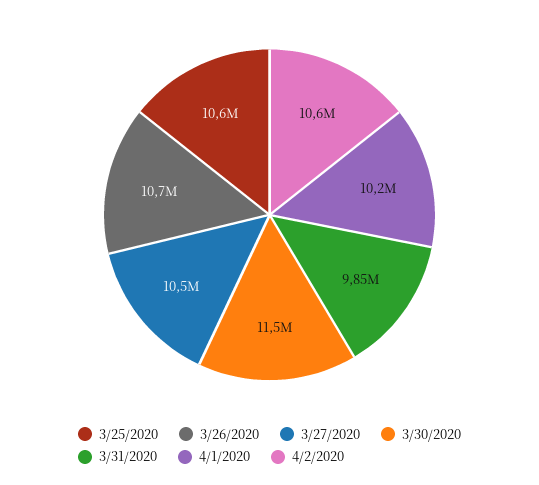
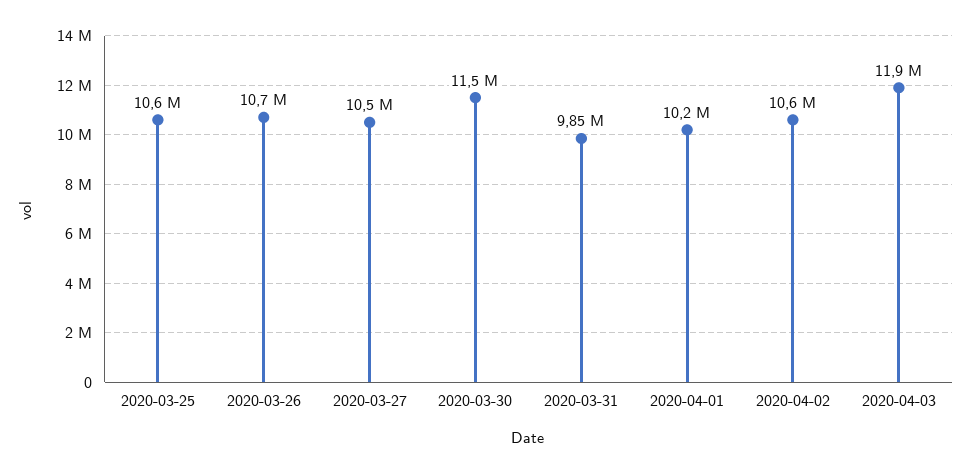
2020-04-03: none -> 11900000

